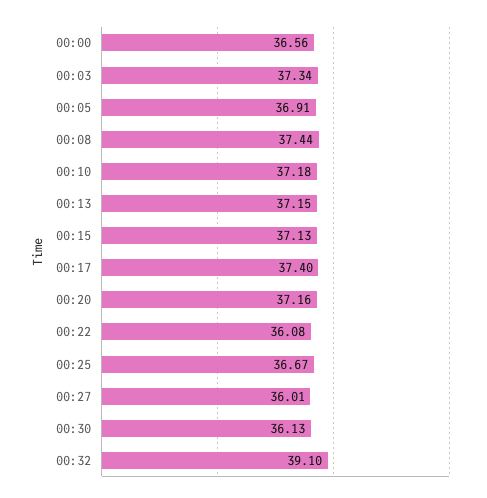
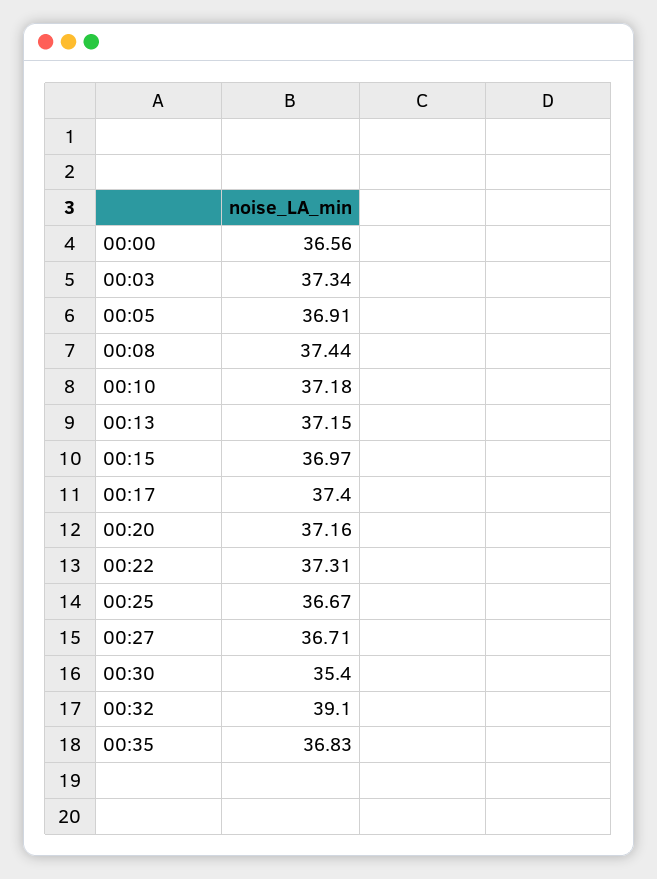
00:15: 37.13 -> 36.97
00:22: 36.08 -> 37.31
00:27: 36.01 -> 36.71
00:30: 36.13 -> 35.4
00:35: none -> 36.83

